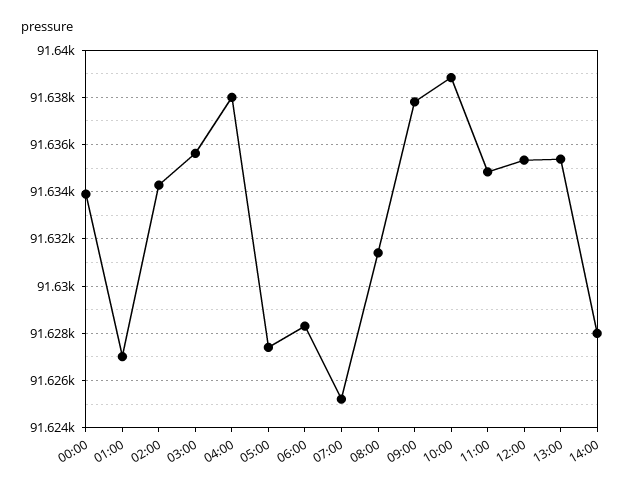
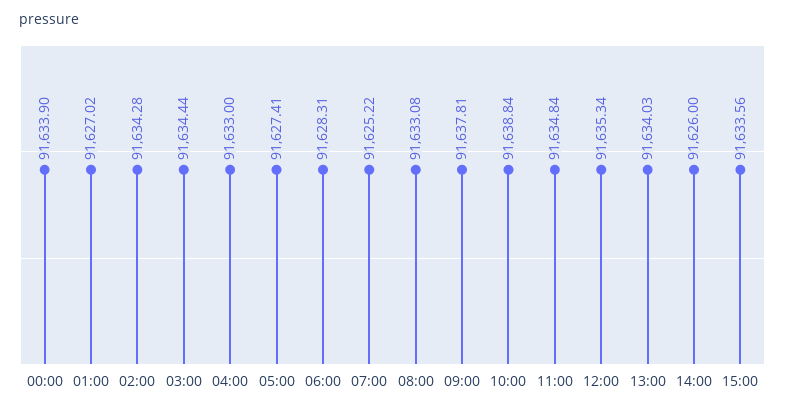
03:00: 91635.5 -> 91634.44
04:00: 91638 -> 91633
08:00: 91631.5 -> 91633.08
13:00: 91635.5 -> 91634.03
14:00: 91628 -> 91626
15:00: none -> 91633.56

